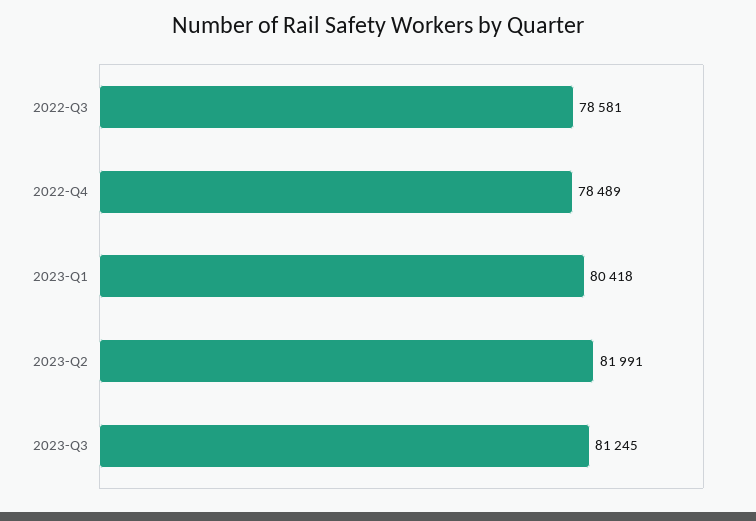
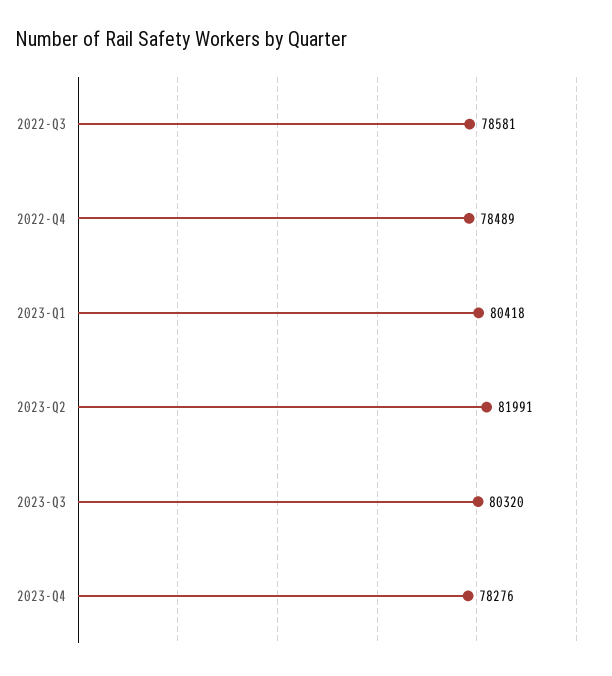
2023-Q3: 81245 -> 80320
2023-Q4: none -> 78276

